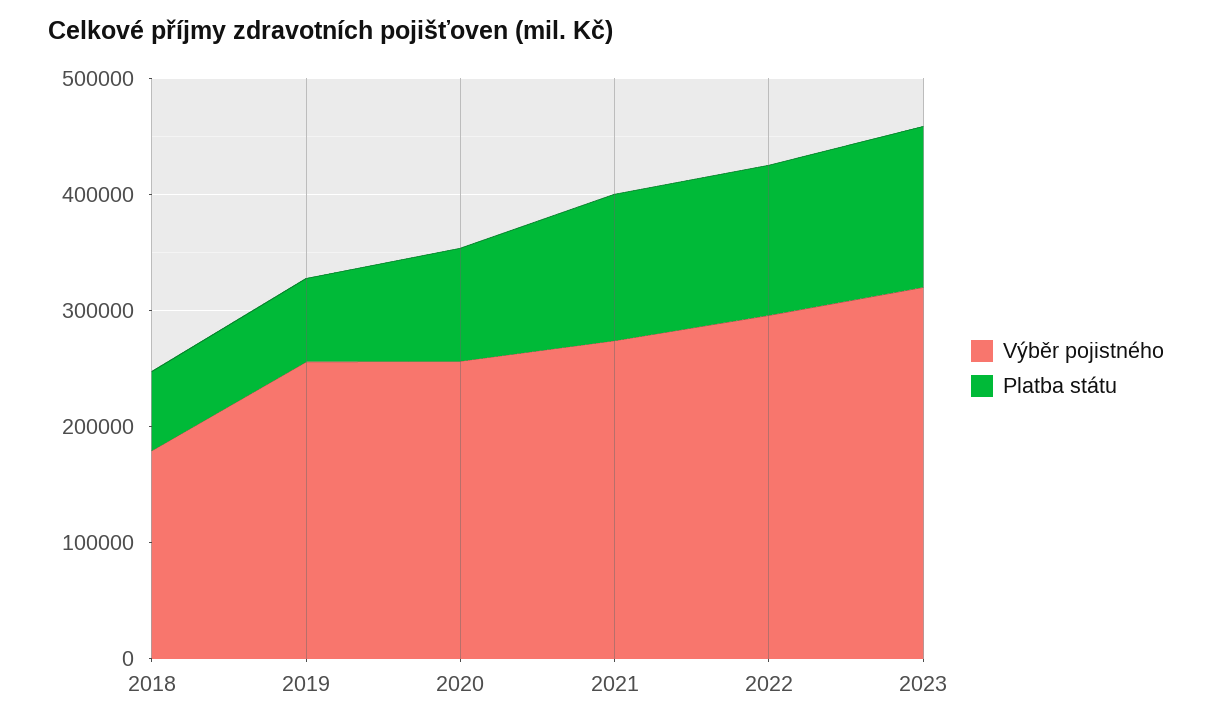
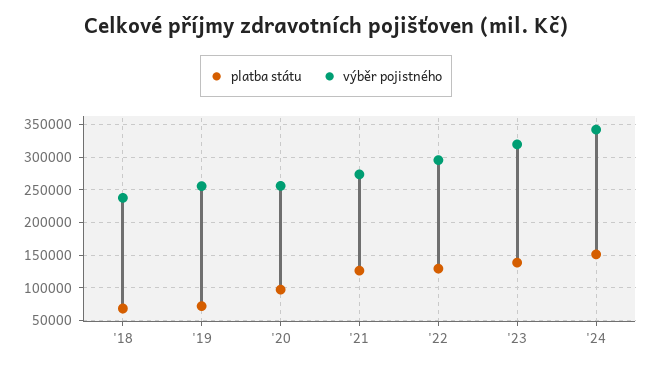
Výběr pojistného, 2018: 180000 -> 240000
Platba státu, '24: none -> 150000
Výběr pojistného, '24: none -> 340000

